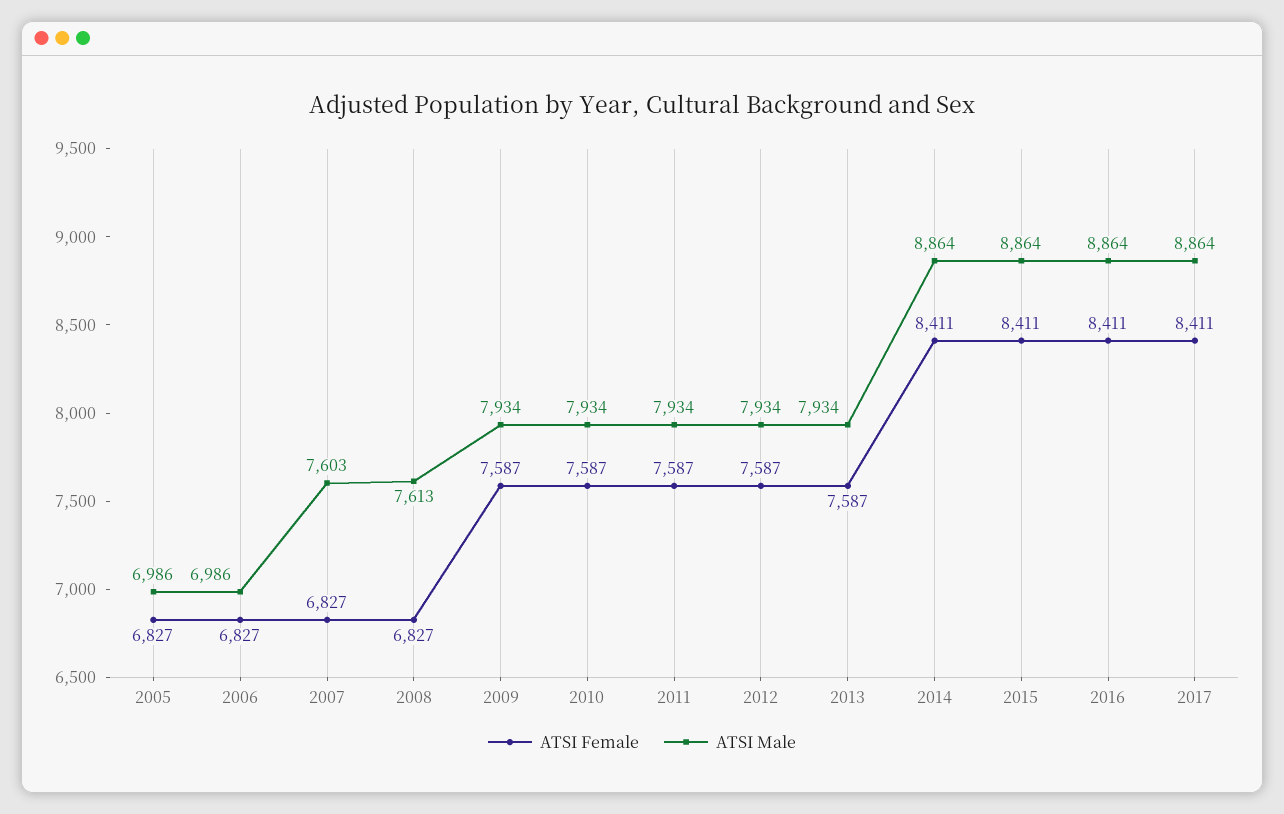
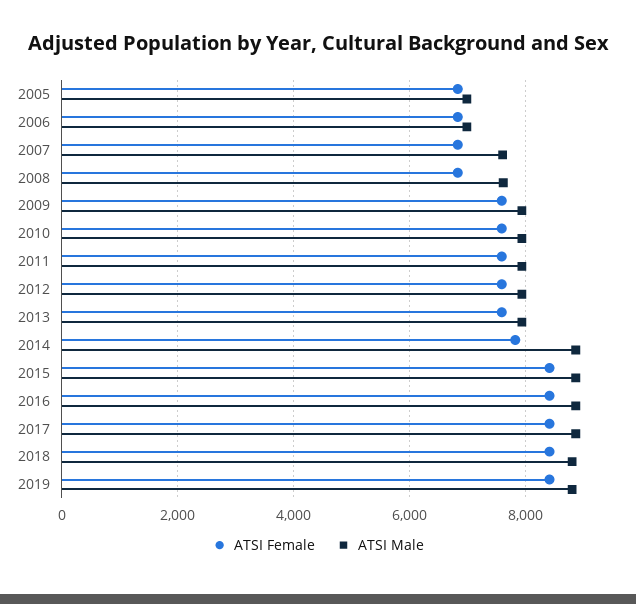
ATSI Female, 2014: 8411 -> 7800
ATSI Female, 2018: none -> 8400
ATSI Male, 2018: none -> 8800
ATSI Female, 2019: none -> 8400
ATSI Male, 2019: none -> 8800

